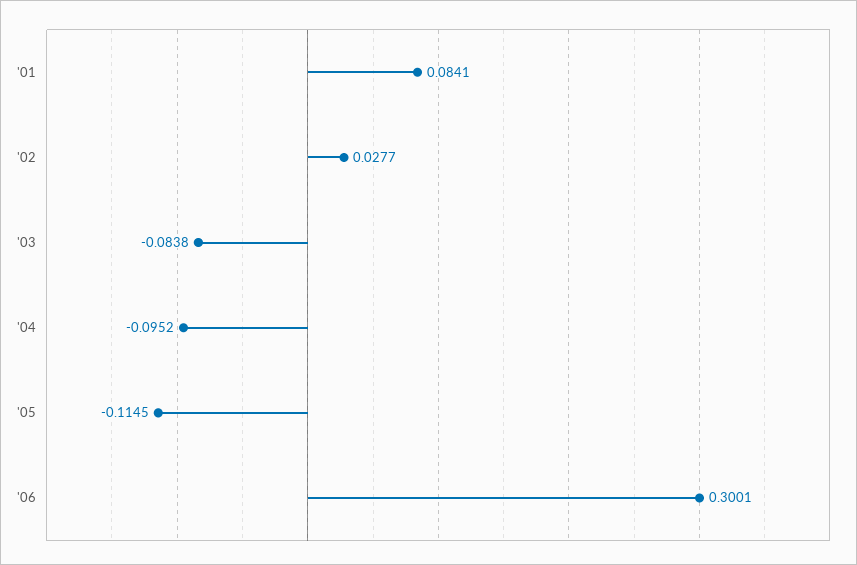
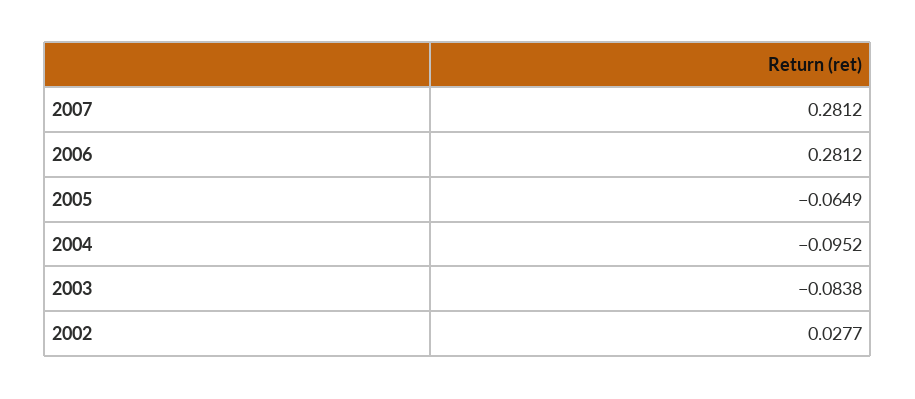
'01: 0.0841 -> none
'05: -0.1145 -> -0.0649
'06: 0.3001 -> 0.2812
2007: none -> 0.2812

